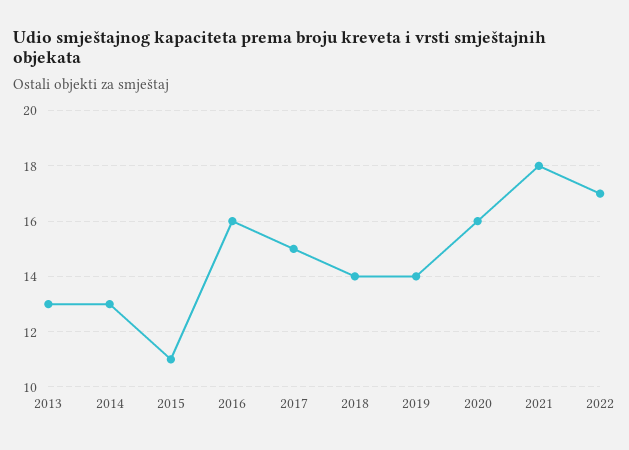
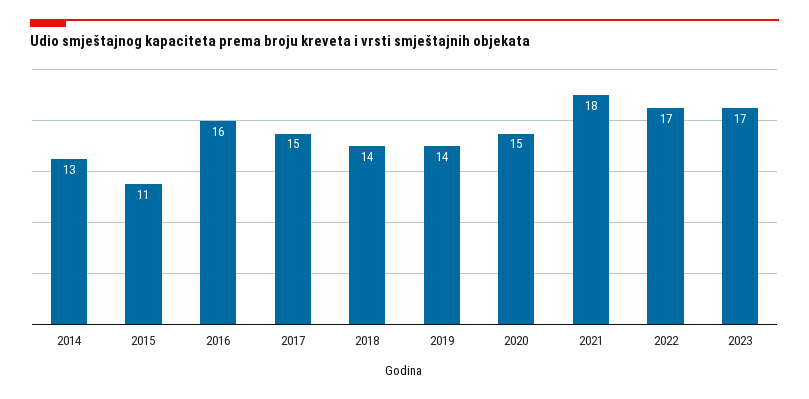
2013: 13 -> none
2020: 16 -> 15
2023: none -> 17

